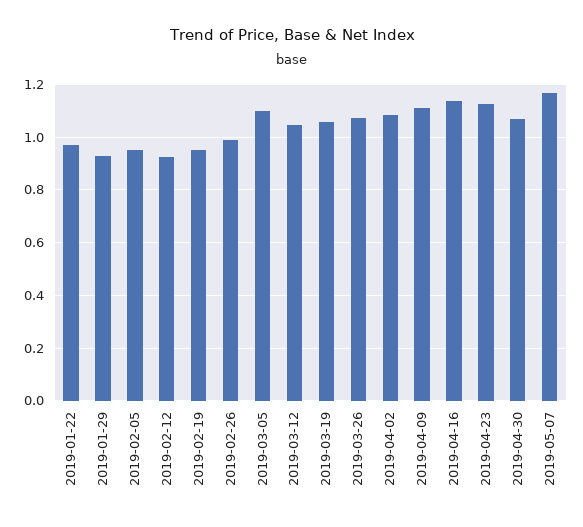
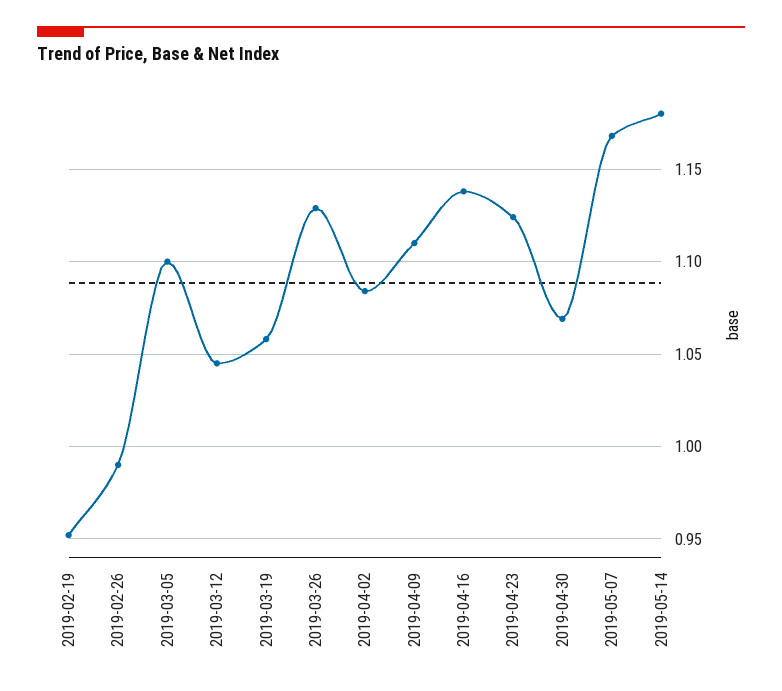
2019-01-22: 0.975 -> none
2019-01-29: 0.925 -> none
2019-02-05: 0.95 -> none
2019-02-12: 0.925 -> none
2019-03-26: 1.075 -> 1.13
2019-05-14: none -> 1.18

